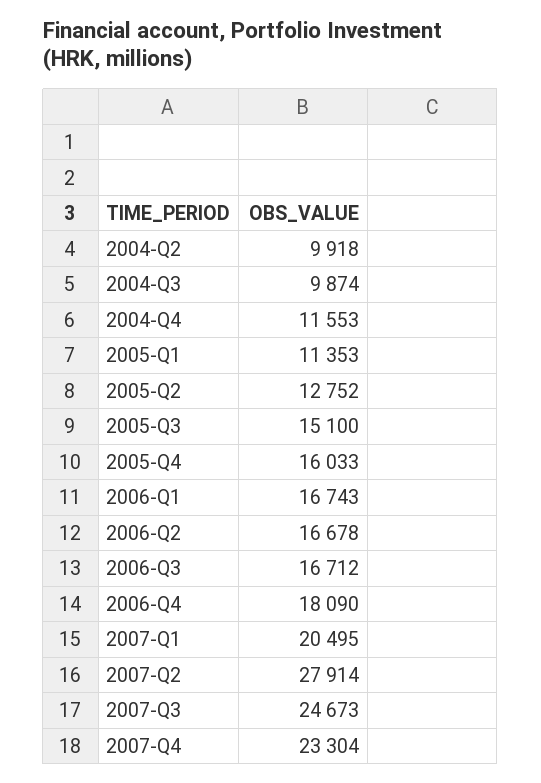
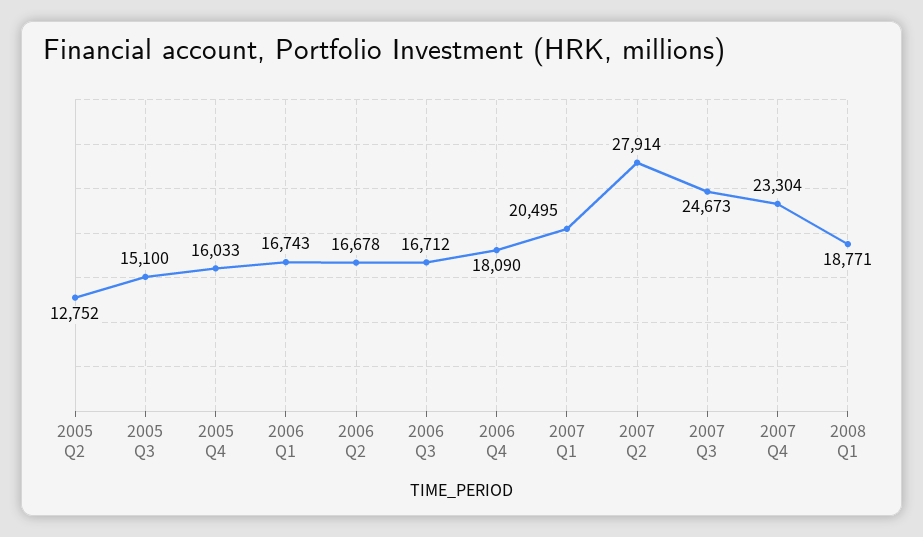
2004-Q2: 9918 -> none
2004-Q3: 9874 -> none
2004-Q4: 11553 -> none
2005-Q1: 11353 -> none
2008 Q1: none -> 18771

